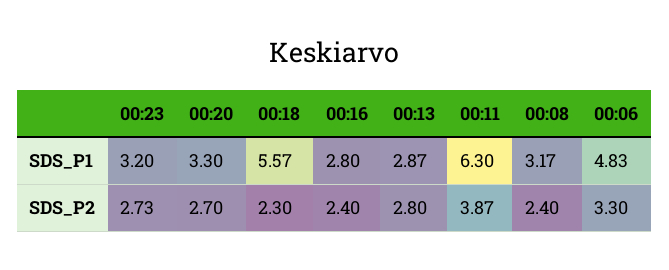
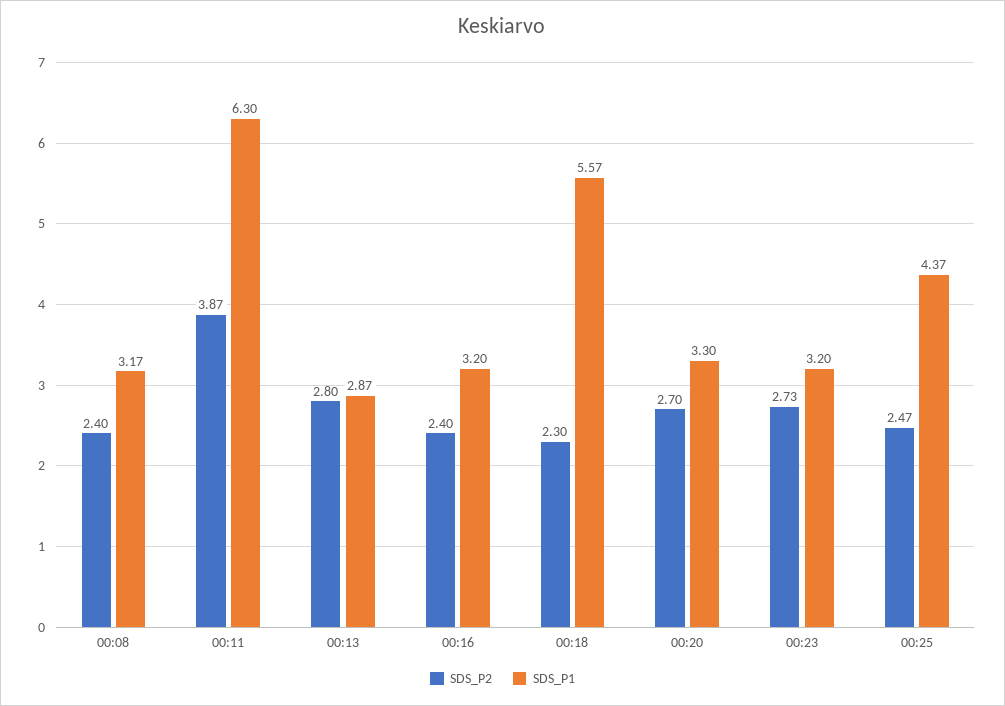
SDS_P1, 00:16: 2.8 -> 3.2
SDS_P1, 00:06: 4.83 -> none
SDS_P2, 00:06: 3.3 -> none
SDS_P2, 00:25: none -> 2.47
SDS_P1, 00:25: none -> 4.37

